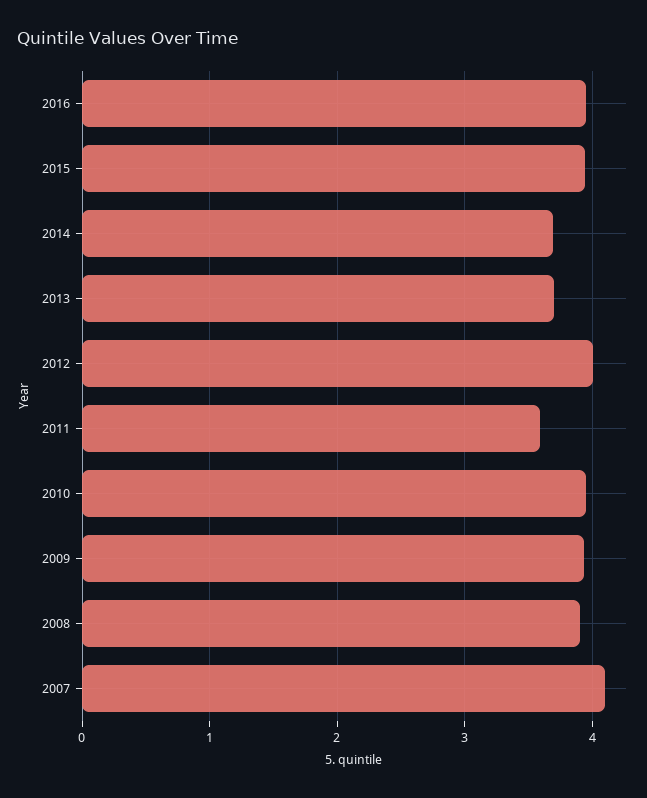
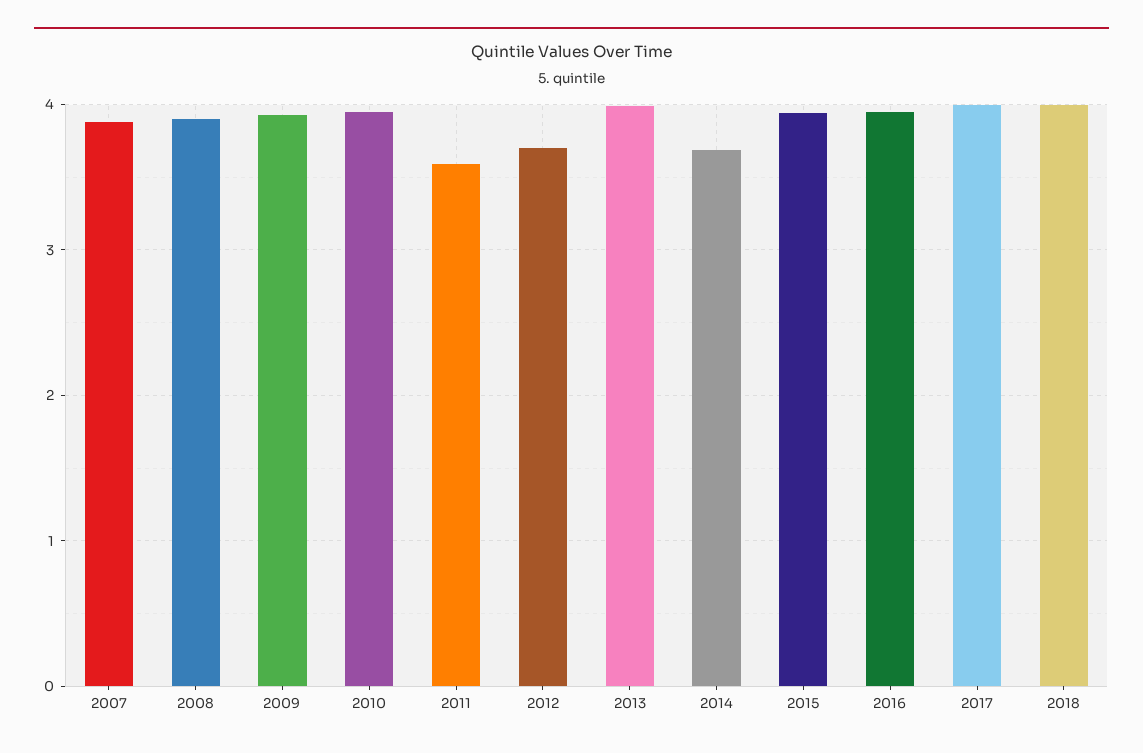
2013: 3.7 -> 4
2012: 4 -> 3.7
2007: 4.1 -> 3.9
2017: none -> 4
2018: none -> 4

